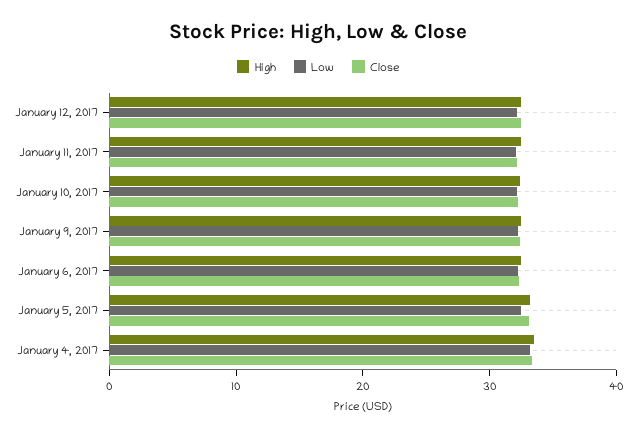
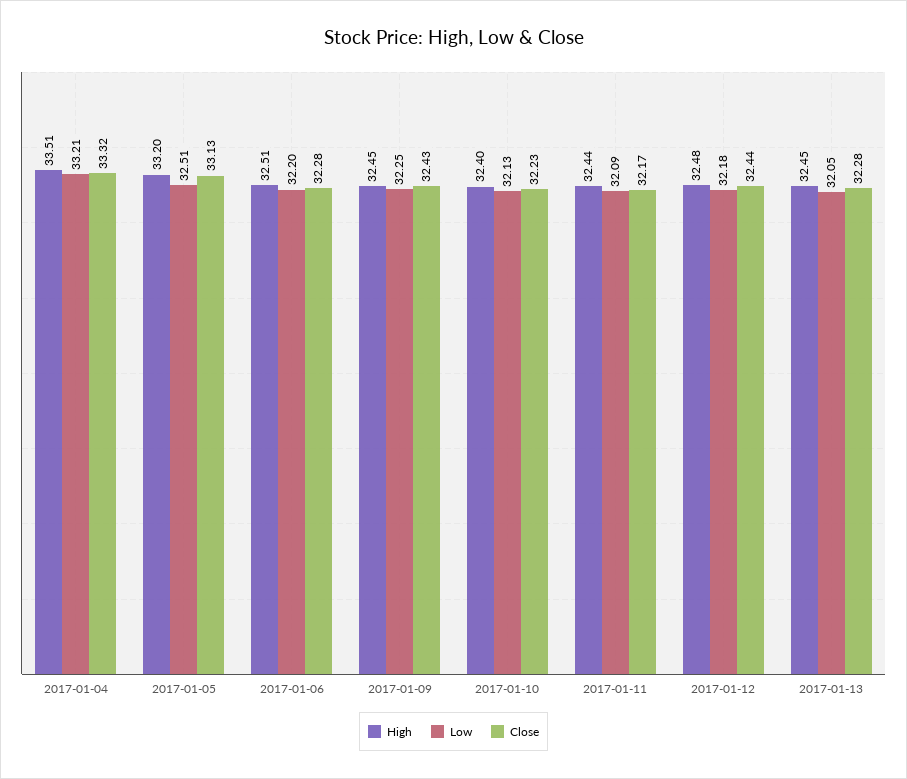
High, 2017-01-13: none -> 32.45
Low, 2017-01-13: none -> 32.05
Close, 2017-01-13: none -> 32.28

